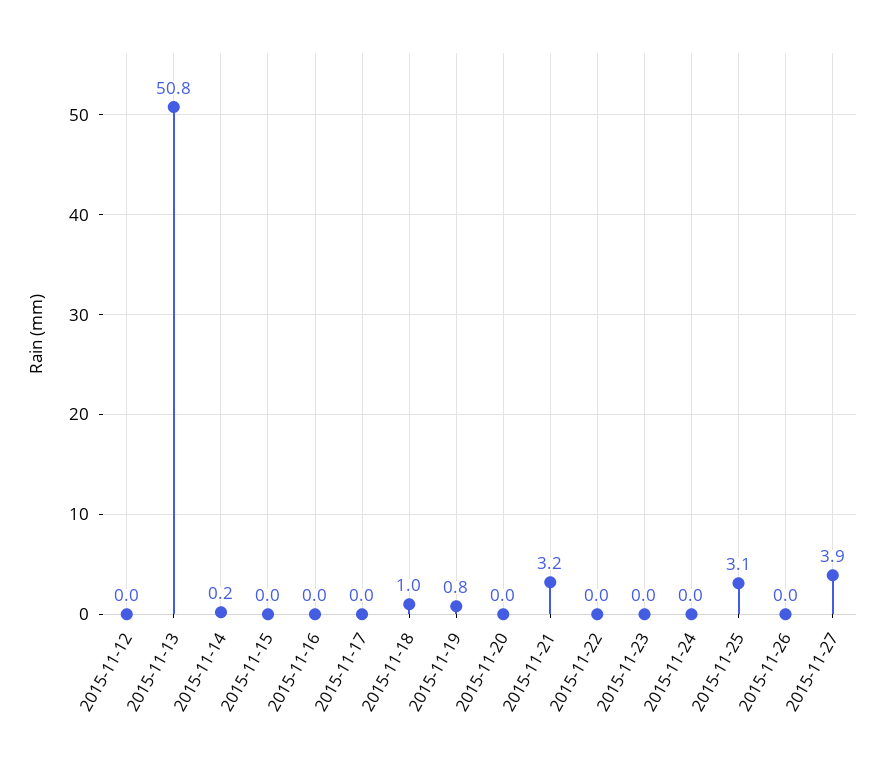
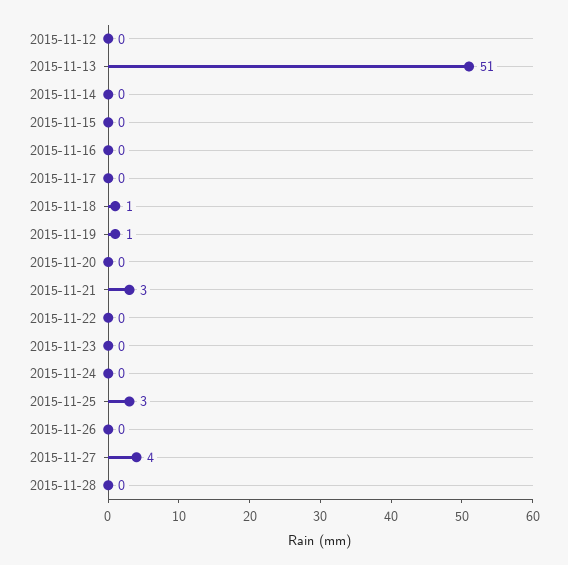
2015-11-28: none -> 0

